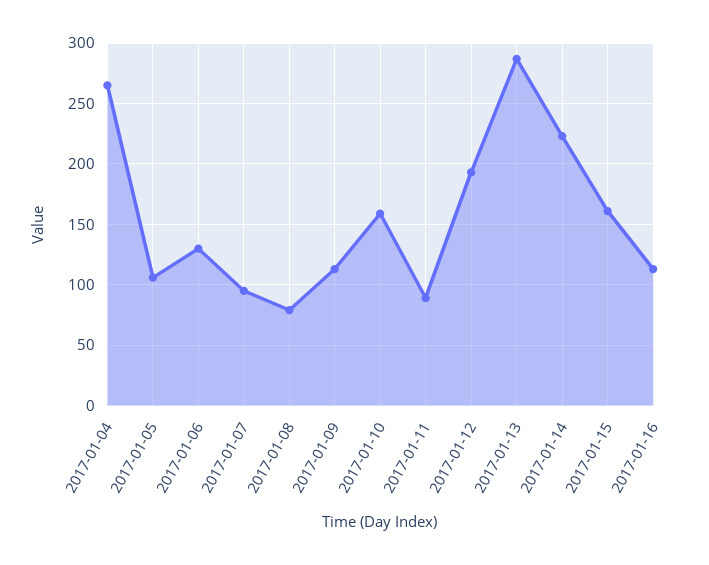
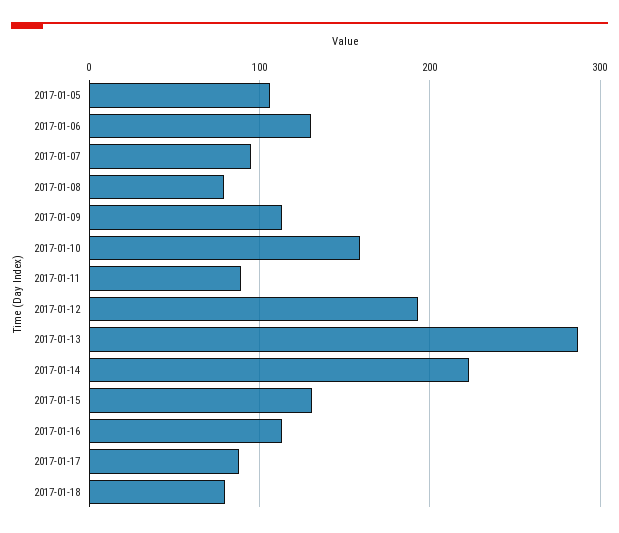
2017-01-04: 265 -> none
2017-01-15: 160 -> 130
2017-01-17: none -> 90
2017-01-18: none -> 80

